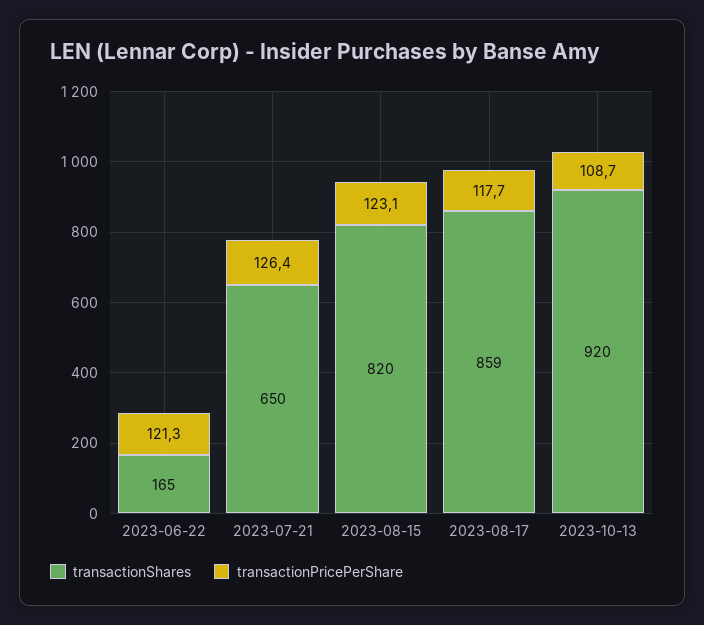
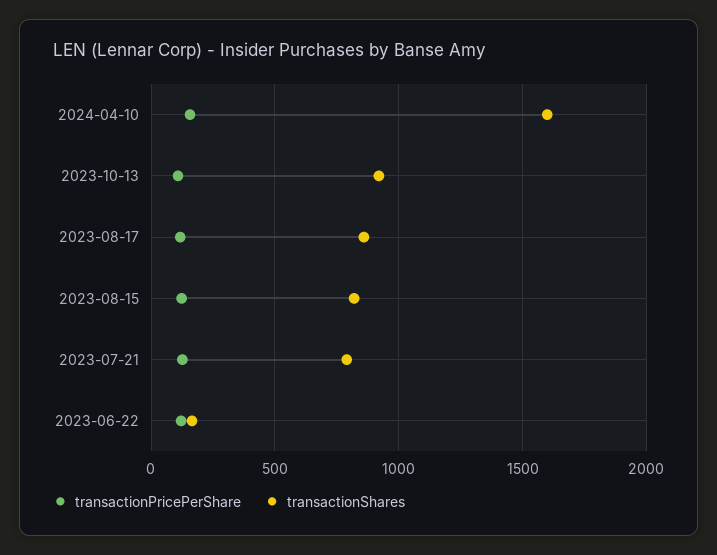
transactionShares, 2023-07-21: 650 -> 800
transactionPricePerShare, 2024-04-10: none -> 150
transactionShares, 2024-04-10: none -> 1600

